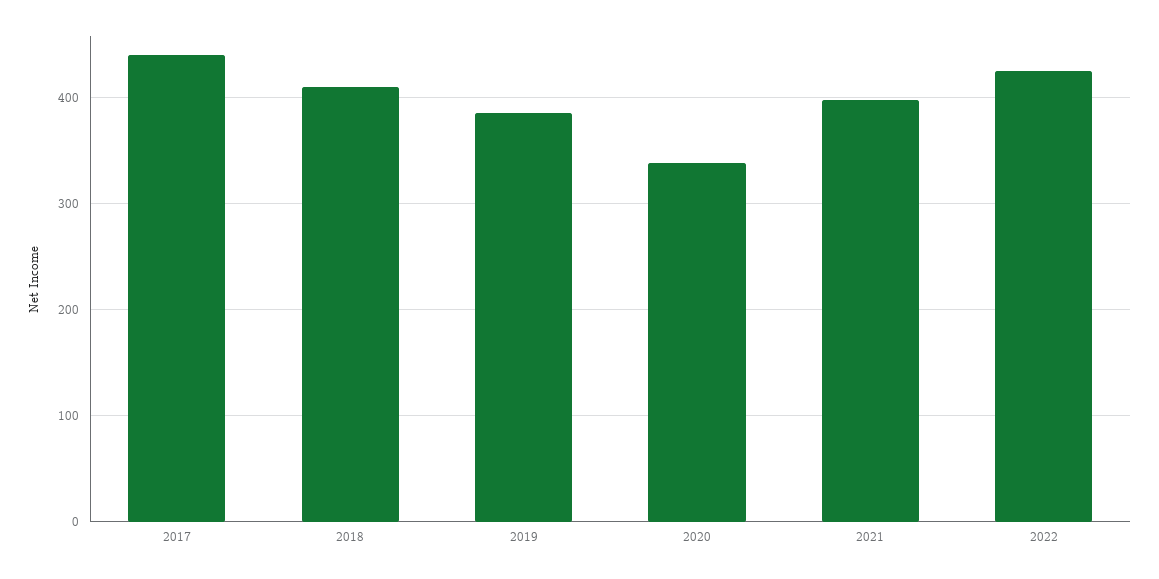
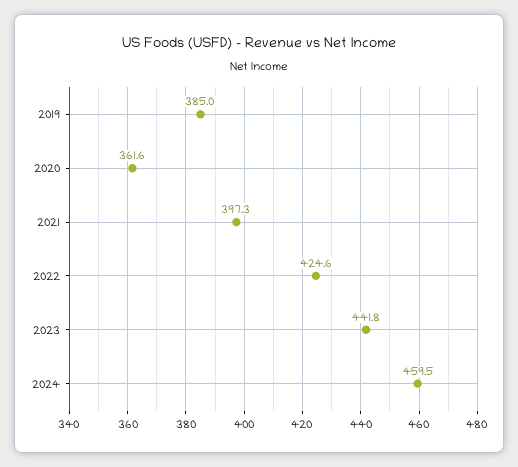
2017: 440 -> none
2018: 410 -> none
2020: 340 -> 361.6
2023: none -> 441.8
2024: none -> 459.5

